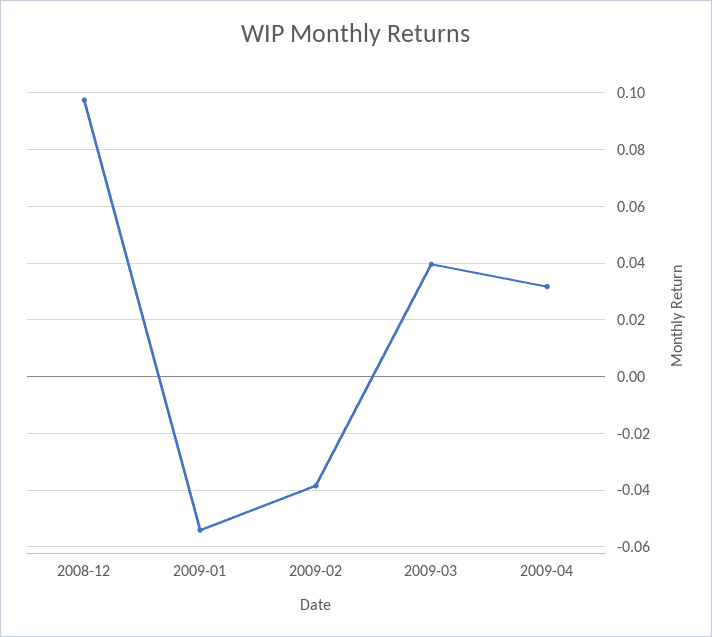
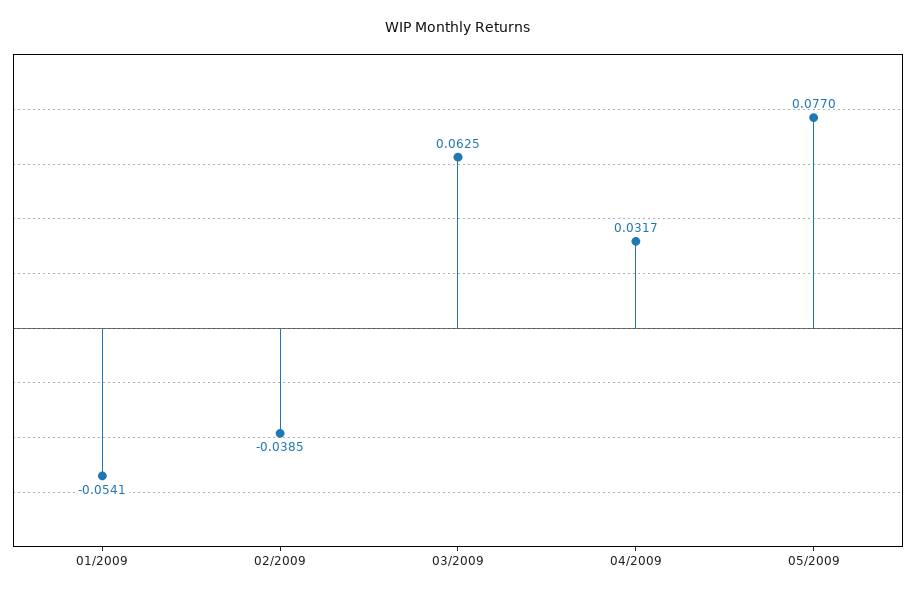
2008-12: 0.0975 -> none
2009-03: 0.04 -> 0.0625
05/2009: none -> 0.077

